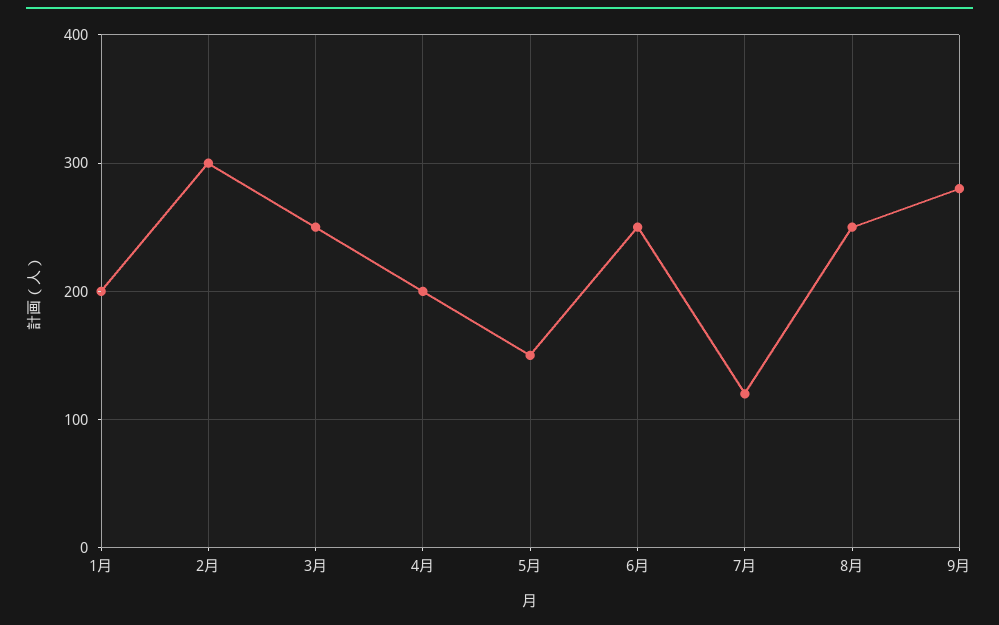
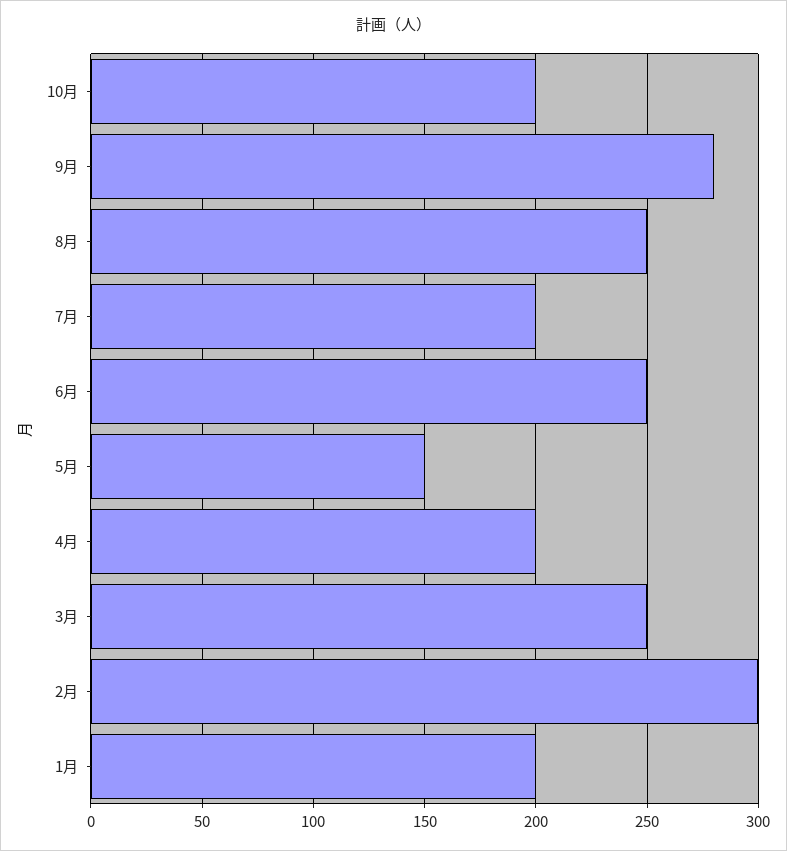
7月: 120 -> 200
10月: none -> 200

